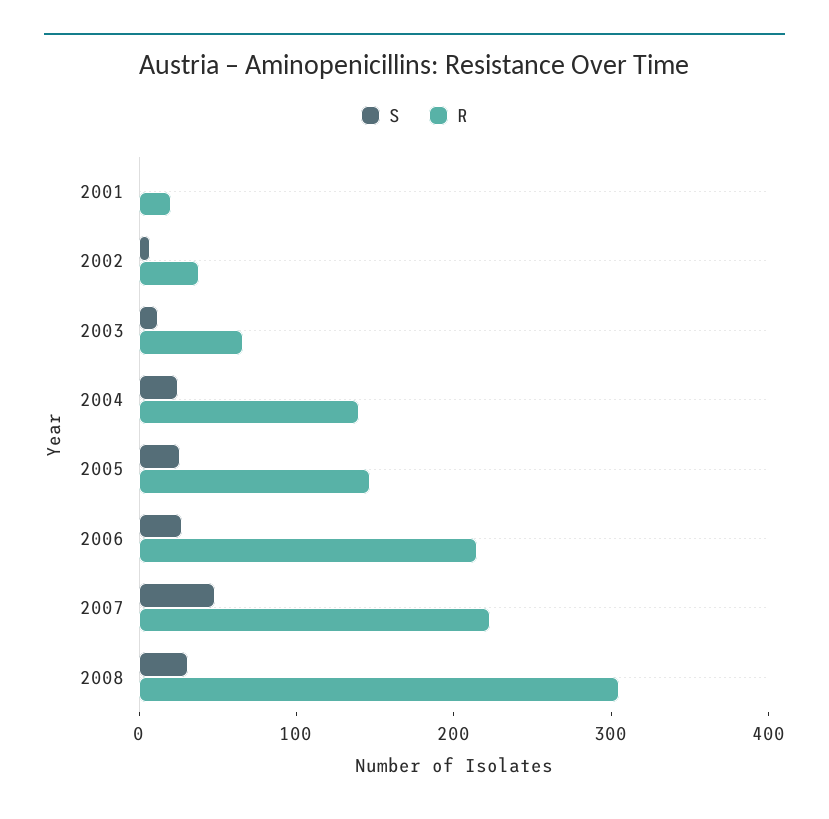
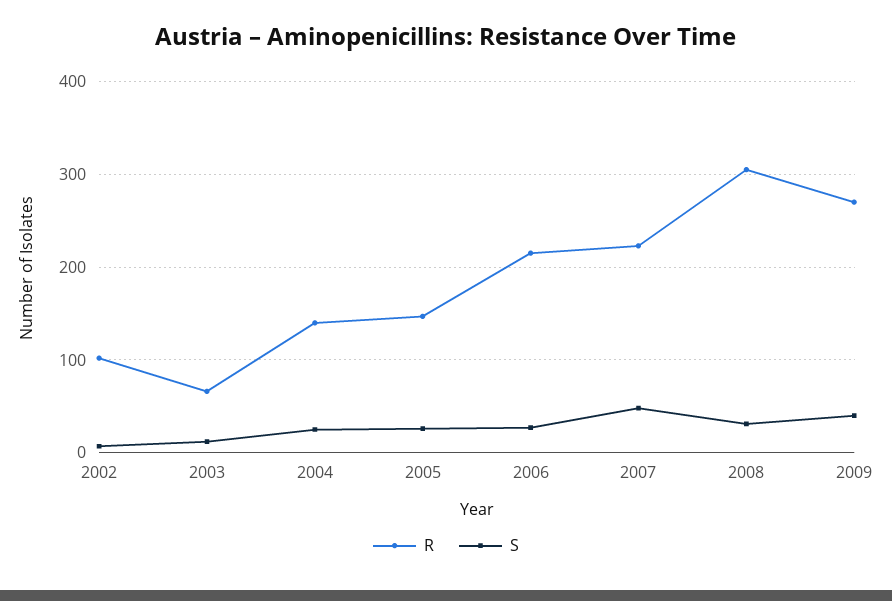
S, 2001: 0 -> none
R, 2001: 20 -> none
R, 2002: 40 -> 100
R, 2009: none -> 270
S, 2009: none -> 40

